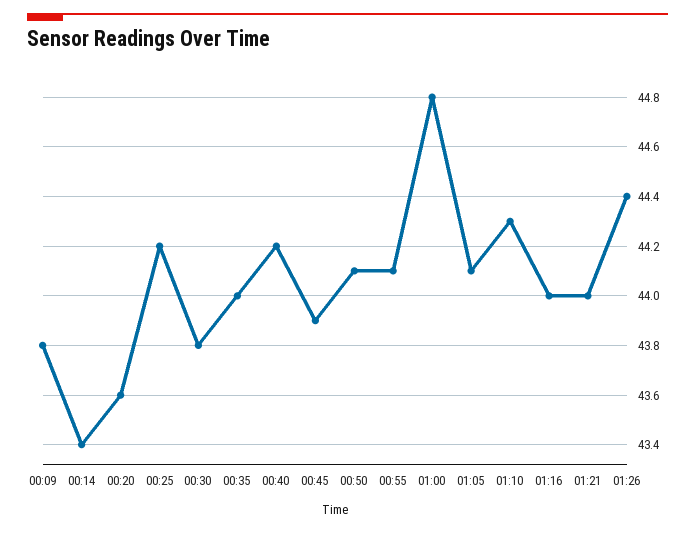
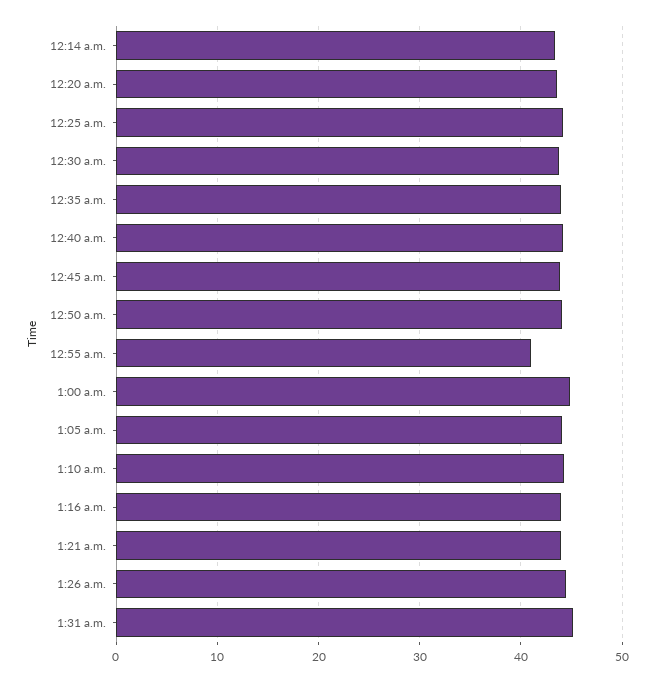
00:09: 43.8 -> none
00:55: 44.1 -> 41
1:31 a.m.: none -> 45

